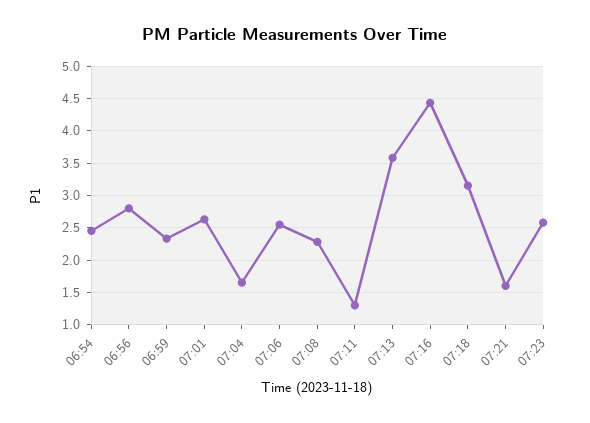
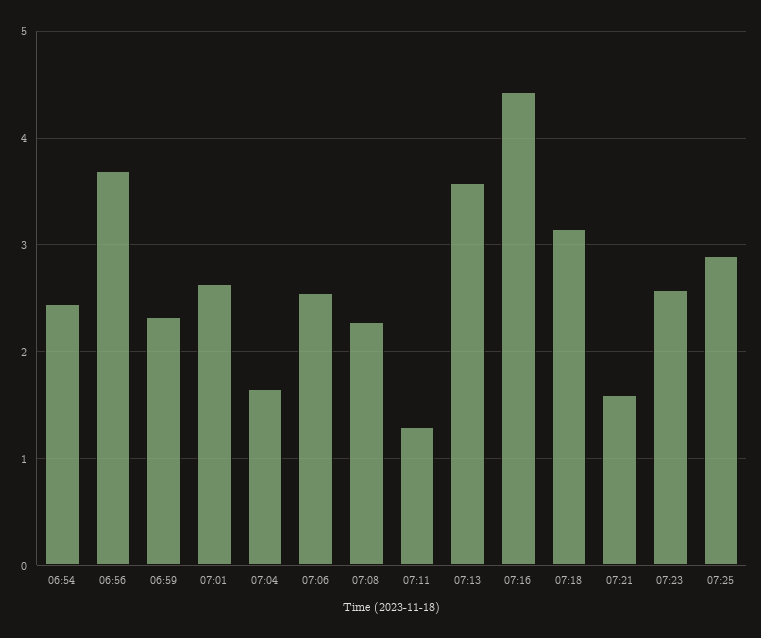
06:56: 2.8 -> 3.7
07:25: none -> 2.9

